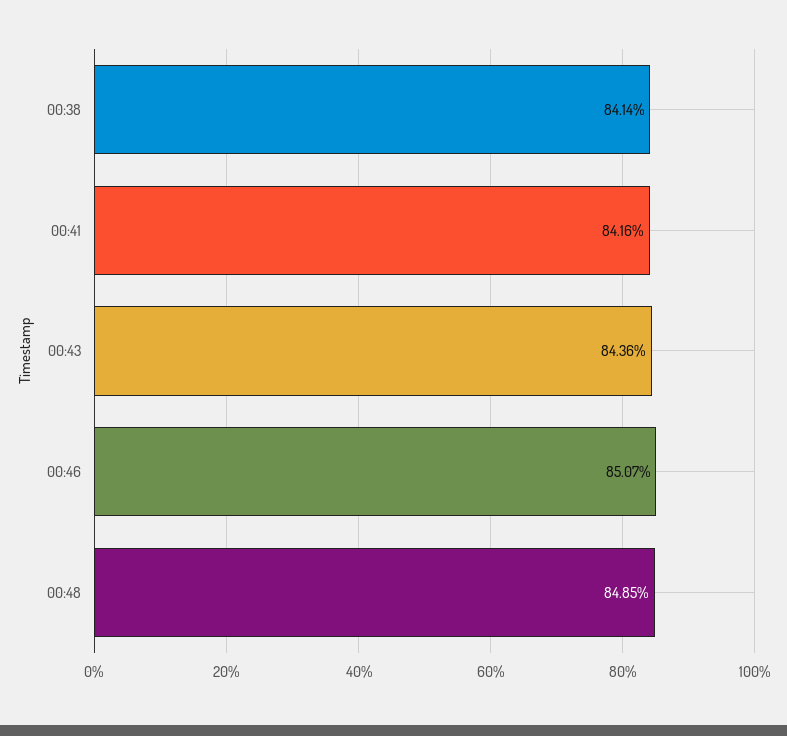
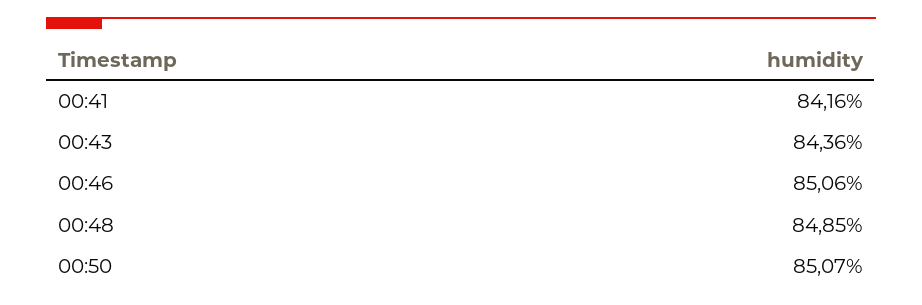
00:38: 84.14 -> none
00:46: 85.07 -> 85.06
00:50: none -> 85.07

